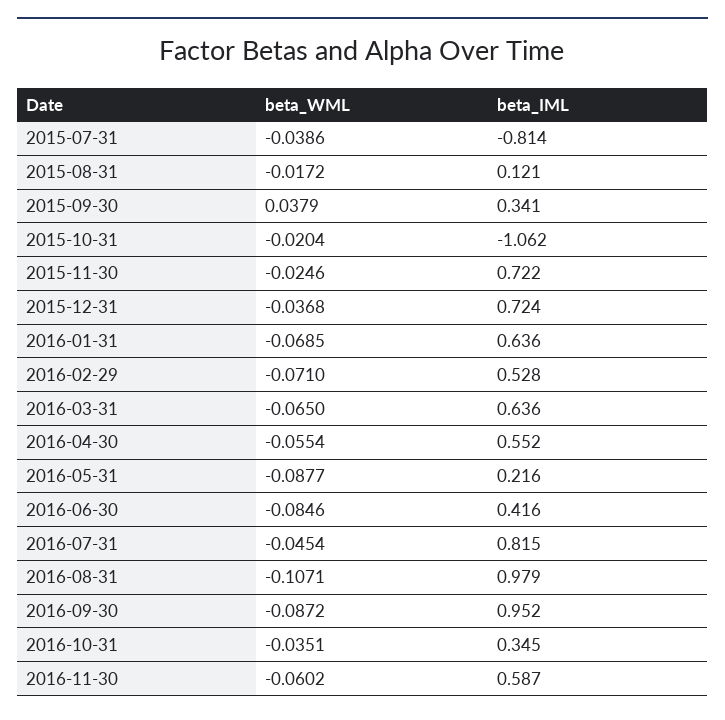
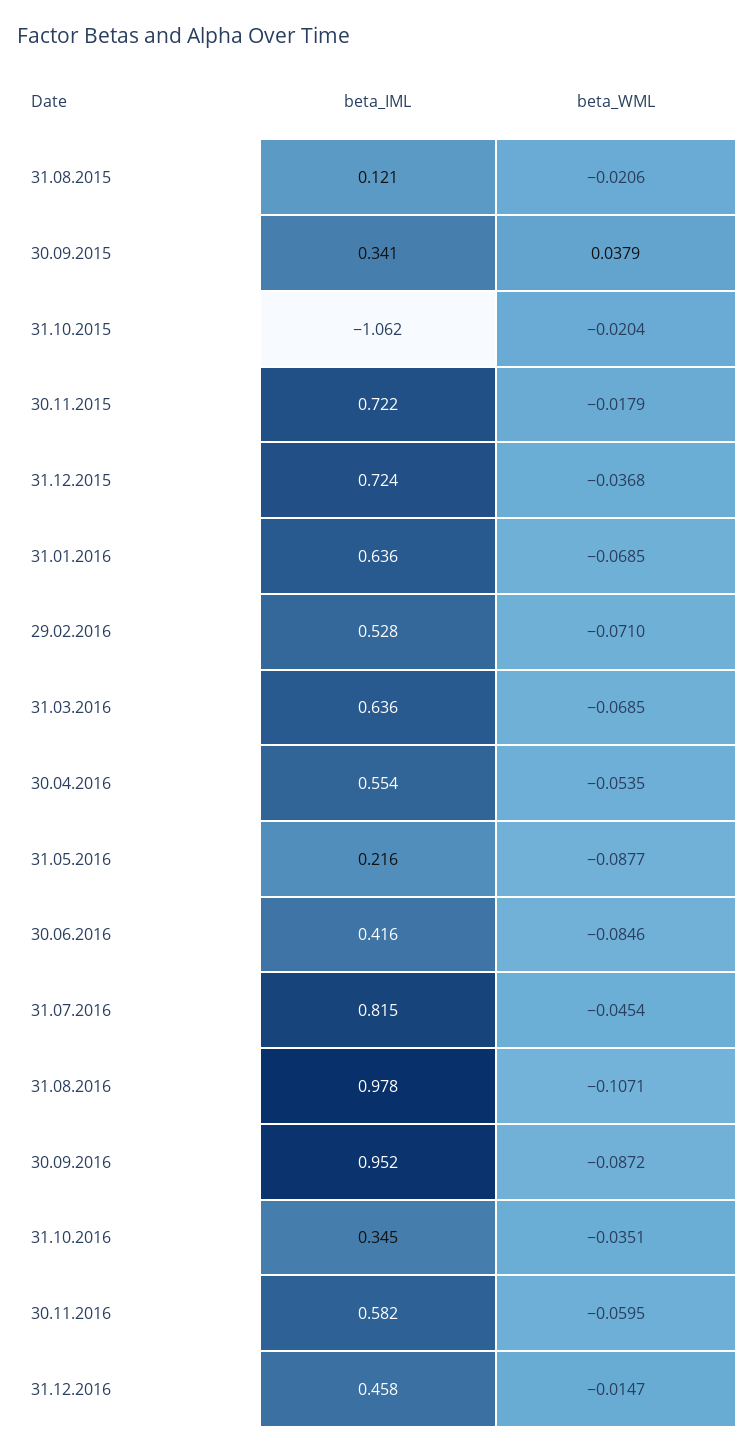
beta_WML, 2015-07-31: -0.0386 -> none
beta_IML, 2015-07-31: -0.814 -> none
beta_WML, 2015-08-31: -0.0172 -> -0.0206
beta_WML, 2015-11-30: -0.0246 -> -0.0179
beta_WML, 2016-03-31: -0.065 -> -0.0685
beta_WML, 2016-04-30: -0.0554 -> -0.0535
beta_IML, 2016-04-30: 0.552 -> 0.554
beta_IML, 2016-08-31: 0.979 -> 0.978
beta_WML, 2016-11-30: -0.0602 -> -0.0595
beta_IML, 2016-11-30: 0.587 -> 0.582
beta_IML, 31.12.2016: none -> 0.458
beta_WML, 31.12.2016: none -> -0.0147

